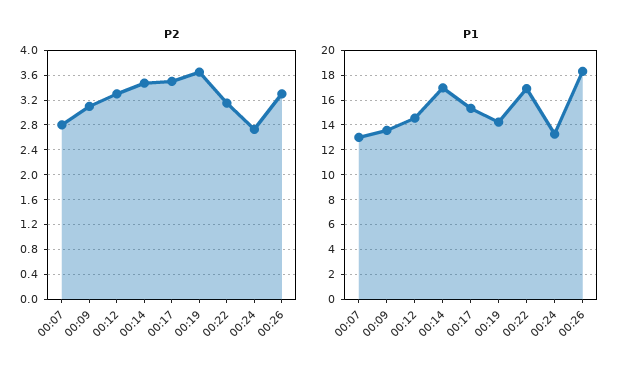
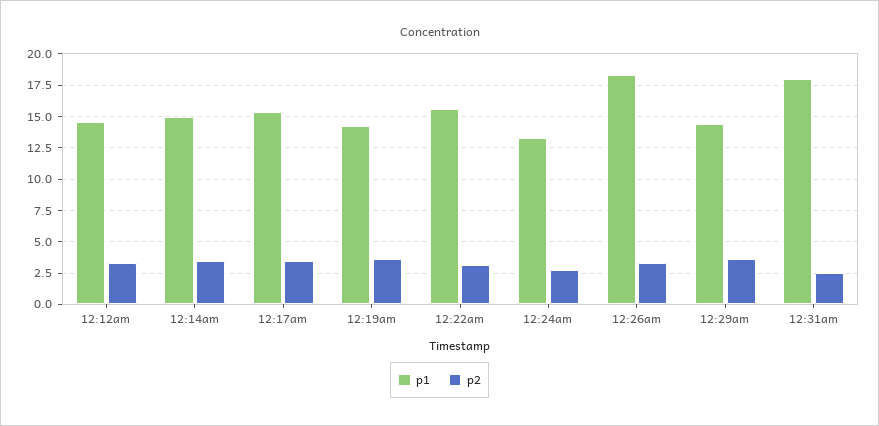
P2, 00:07: 2.8 -> none
P2, 00:09: 3.1 -> none
P1, 00:07: 13 -> none
P1, 00:09: 13.5 -> none
P1, 00:14: 17 -> 15
P1, 00:22: 17 -> 15.5
P1, 12:29am: none -> 14.5
P2, 12:29am: none -> 3.5
P1, 12:31am: none -> 18
P2, 12:31am: none -> 2.5

